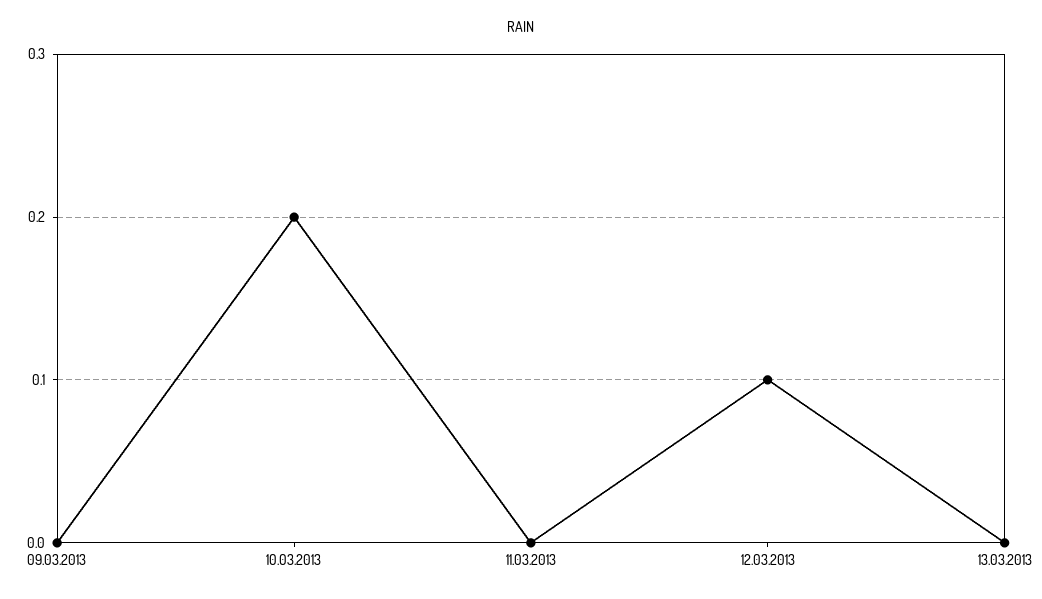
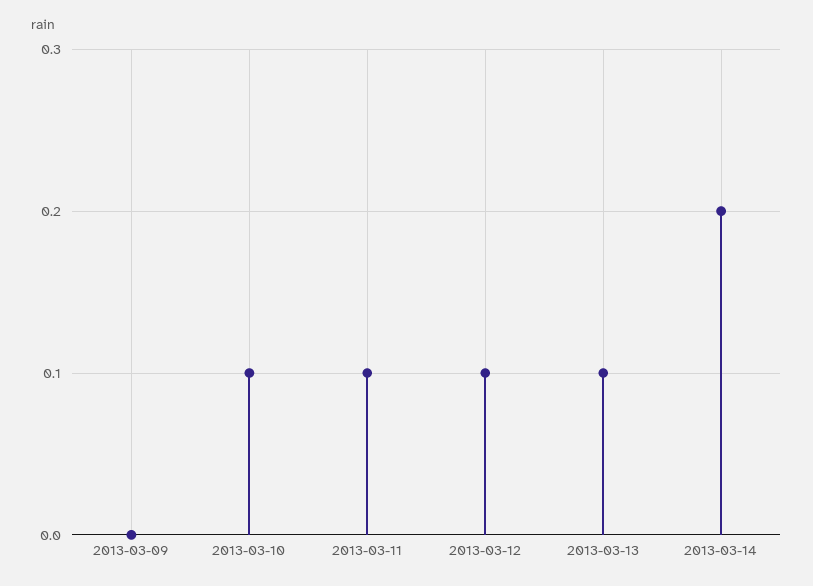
10.03.2013: 0.2 -> 0.1
11.03.2013: 0 -> 0.1
13.03.2013: 0 -> 0.1
2013-03-14: none -> 0.2

